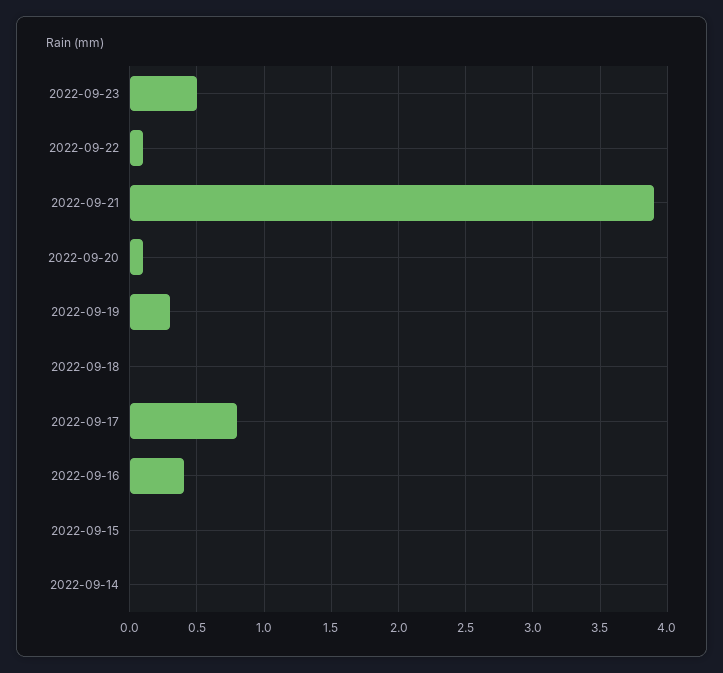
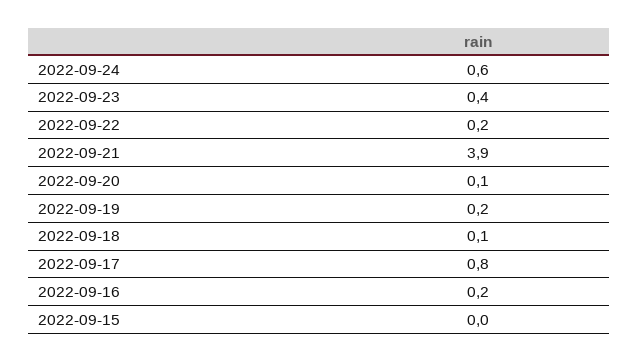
2022-09-23: 0.5 -> 0.4
2022-09-22: 0.1 -> 0.2
2022-09-19: 0.3 -> 0.2
2022-09-18: 0 -> 0.1
2022-09-16: 0.4 -> 0.2
2022-09-14: 0 -> none
2022-09-24: none -> 0.6

